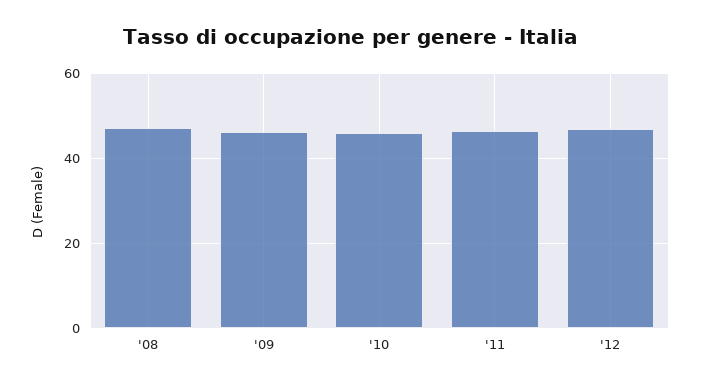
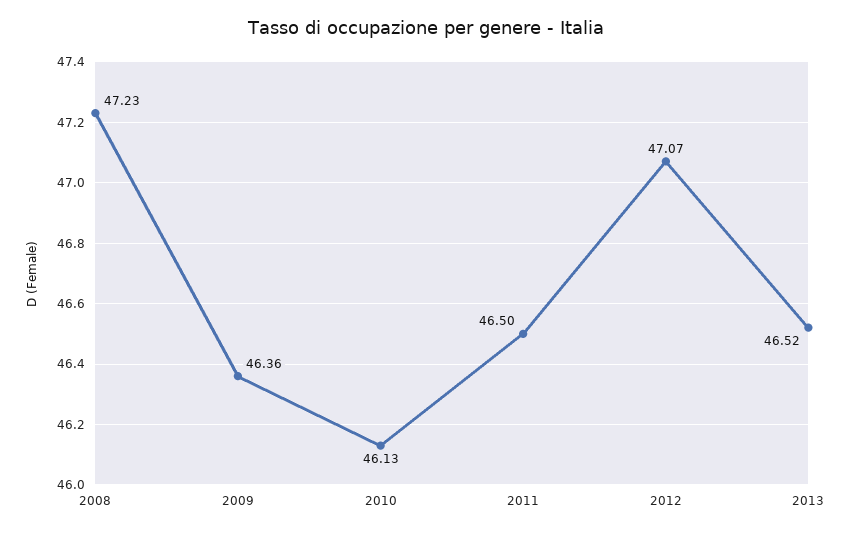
2013: none -> 46.52

